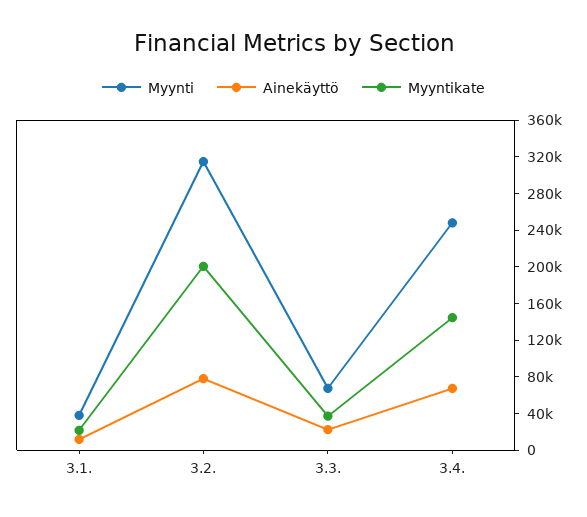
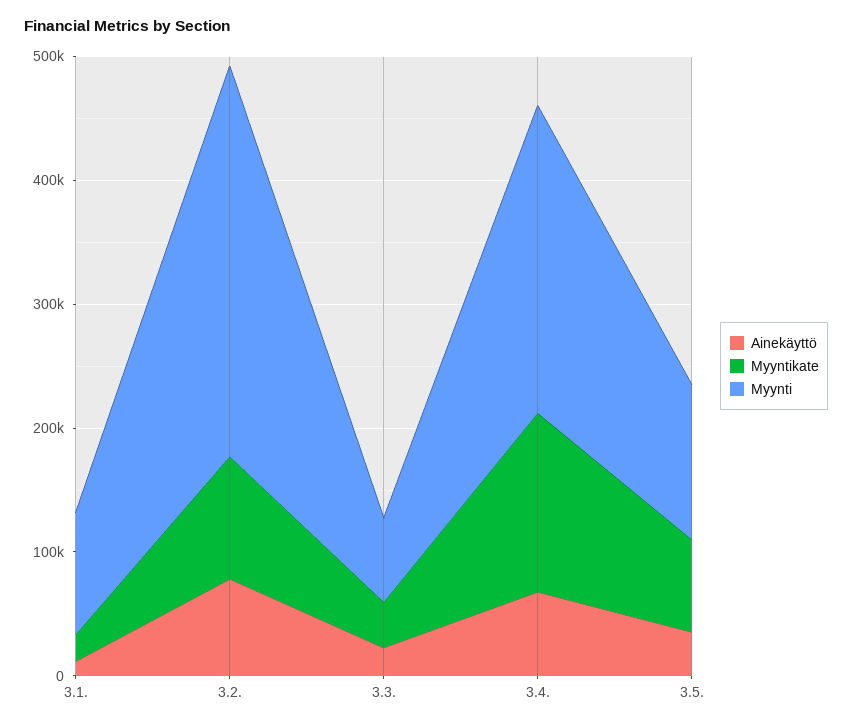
Myynti, 3.1.: 40000 -> 100000
Myyntikate, 3.2.: 200000 -> 100000
Ainekäyttö, 3.5.: none -> 40000
Myyntikate, 3.5.: none -> 80000
Myynti, 3.5.: none -> 120000

